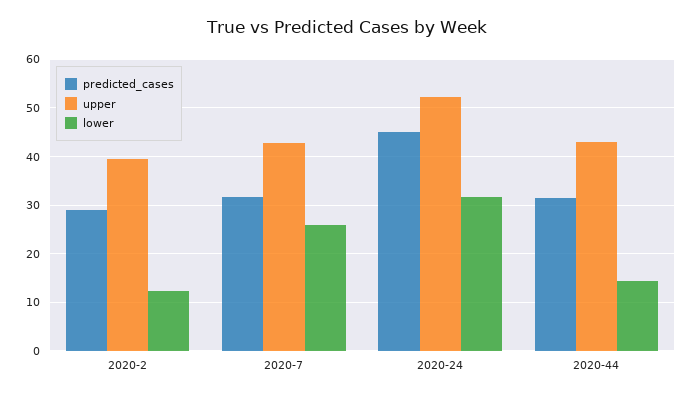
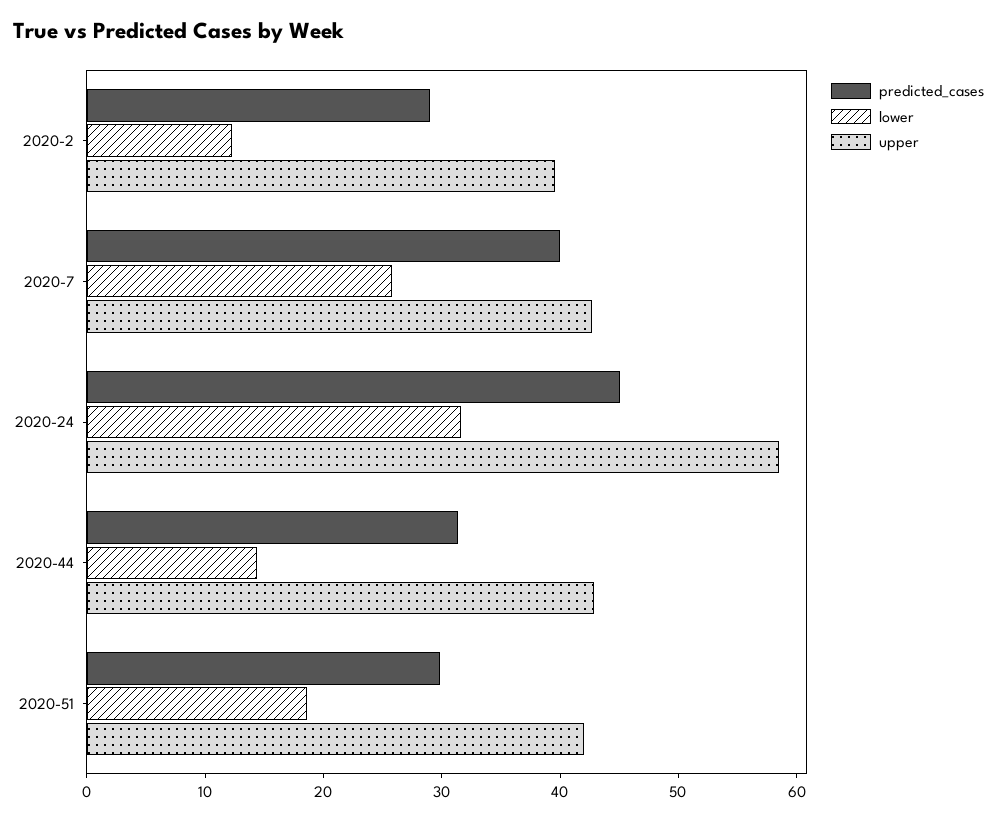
predicted_cases, 2020-7: 32 -> 40
upper, 2020-24: 52 -> 58
predicted_cases, 2020-51: none -> 30
lower, 2020-51: none -> 18
upper, 2020-51: none -> 42

